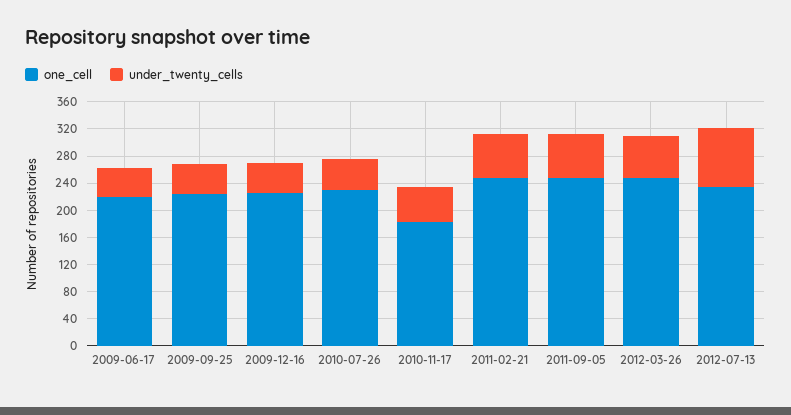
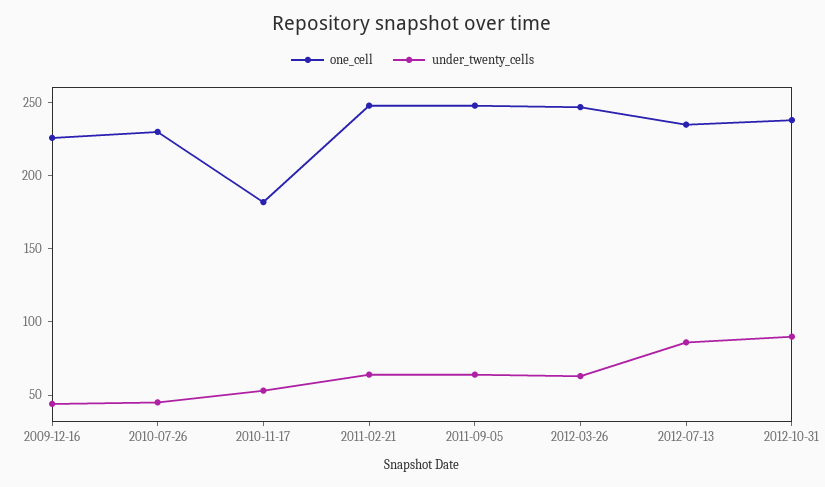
one_cell, 2009-06-17: 220 -> none
under_twenty_cells, 2009-06-17: 40 -> none
one_cell, 2009-09-25: 220 -> none
under_twenty_cells, 2009-09-25: 40 -> none
one_cell, 2012-10-31: none -> 240
under_twenty_cells, 2012-10-31: none -> 90

